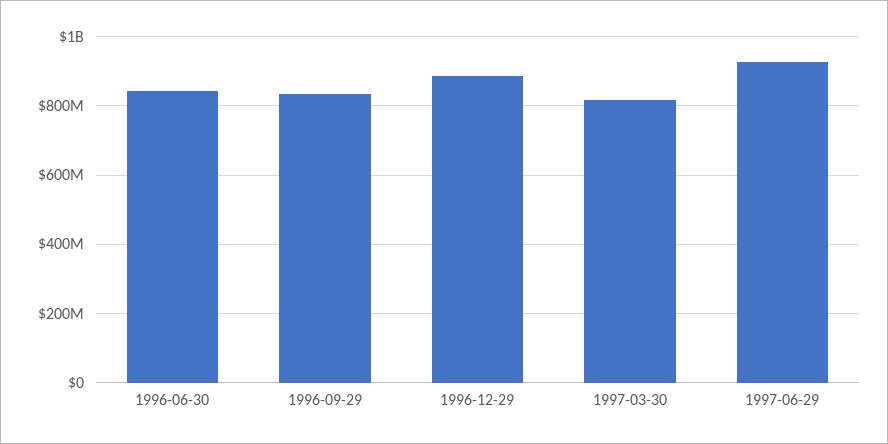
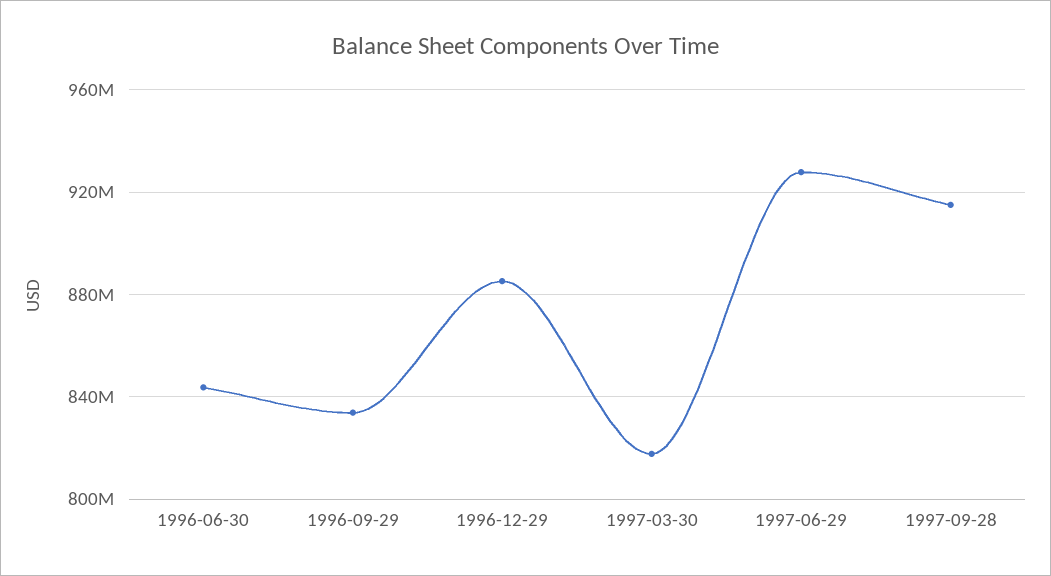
1997-09-28: none -> 915000000

